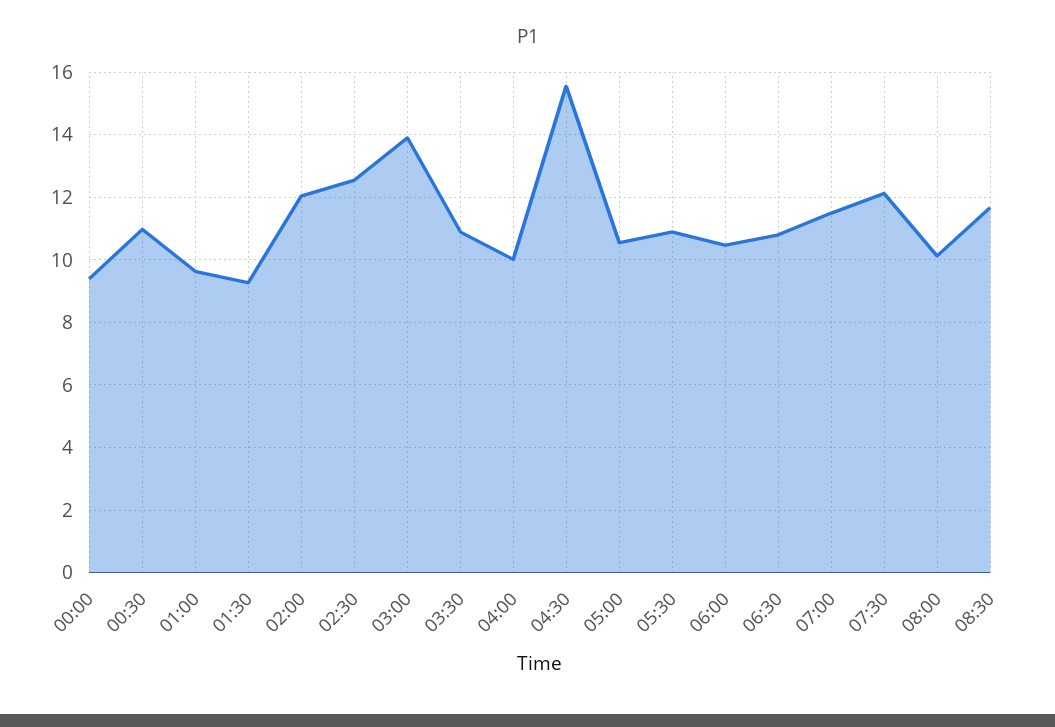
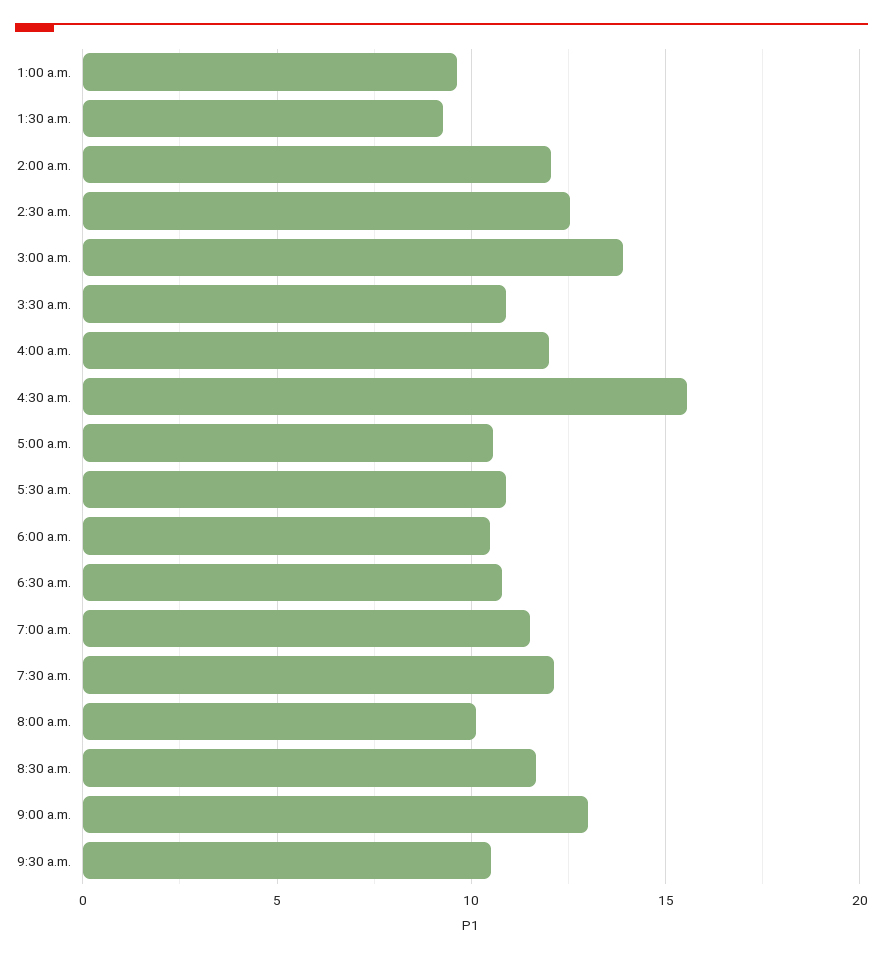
00:00: 9.4 -> none
00:30: 11 -> none
04:00: 10 -> 12
9:00 a.m.: none -> 13
9:30 a.m.: none -> 10.5

